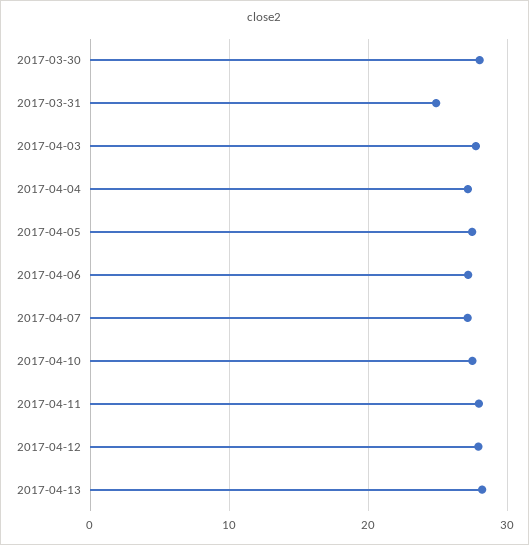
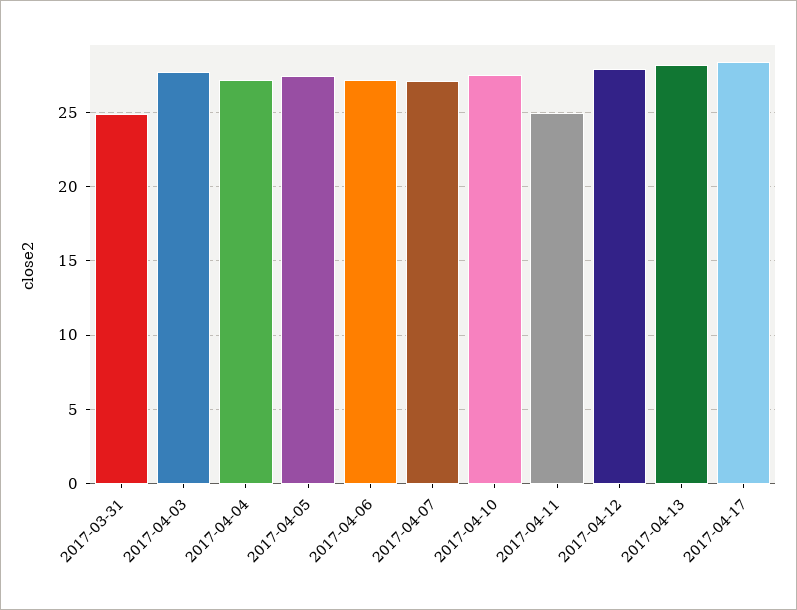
2017-03-30: 28 -> none
2017-04-11: 28 -> 25
2017-04-17: none -> 28.5

